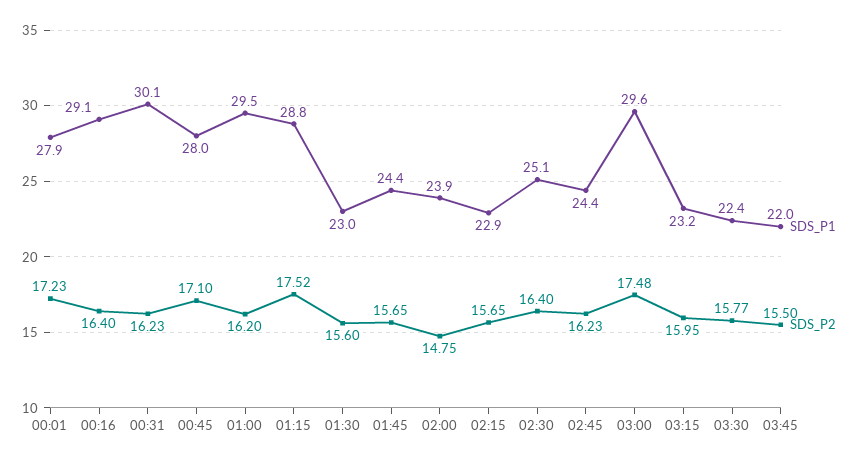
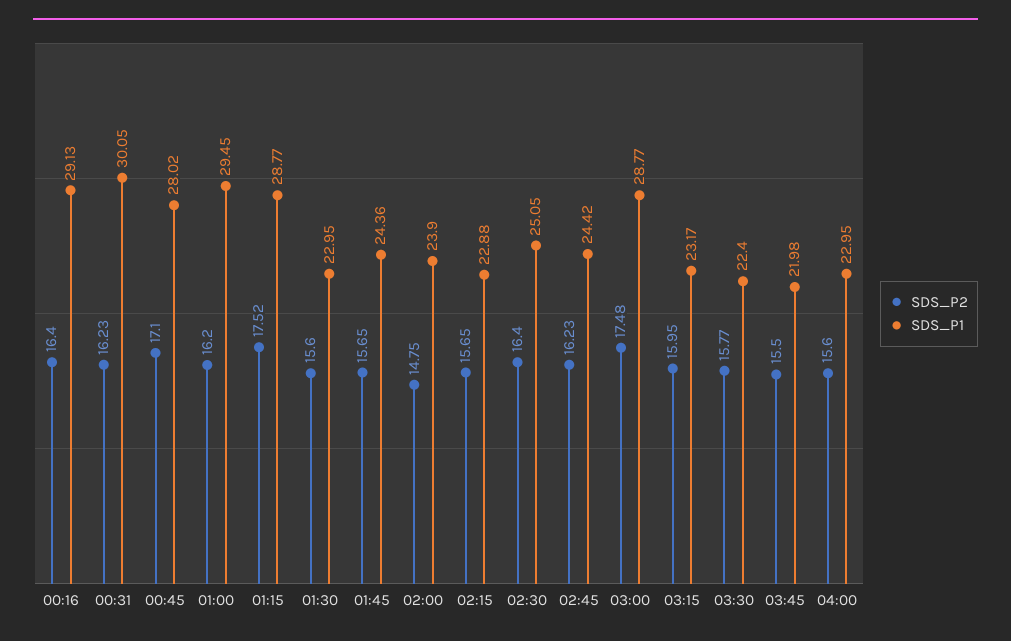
SDS_P1, 00:01: 27.9 -> none
SDS_P2, 00:01: 17.23 -> none
SDS_P1, 03:00: 29.6 -> 28.77
SDS_P2, 04:00: none -> 15.6
SDS_P1, 04:00: none -> 22.95

